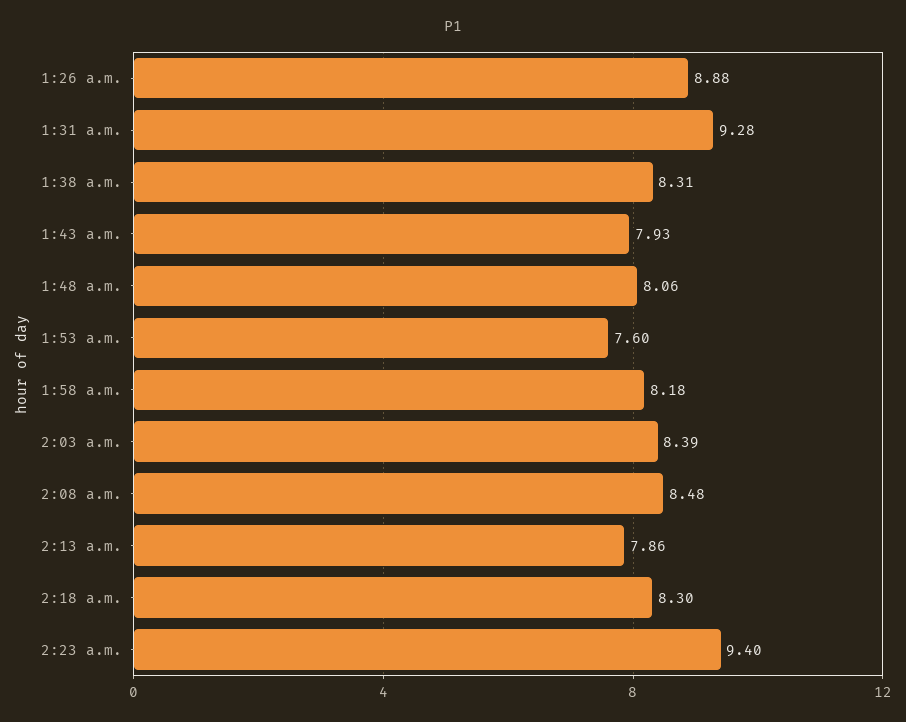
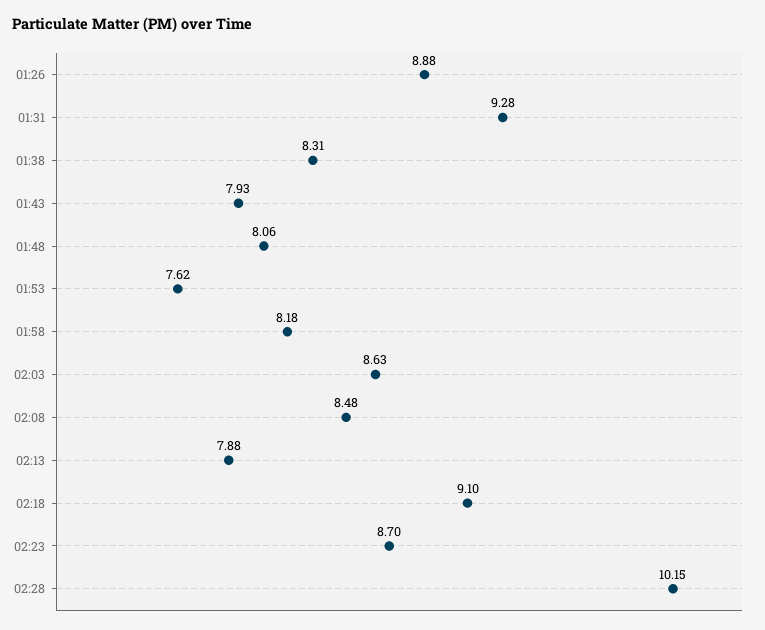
1:53 a.m.: 7.6 -> 7.62
2:03 a.m.: 8.39 -> 8.63
2:13 a.m.: 7.86 -> 7.88
2:18 a.m.: 8.3 -> 9.1
2:23 a.m.: 9.4 -> 8.7
02:28: none -> 10.15

